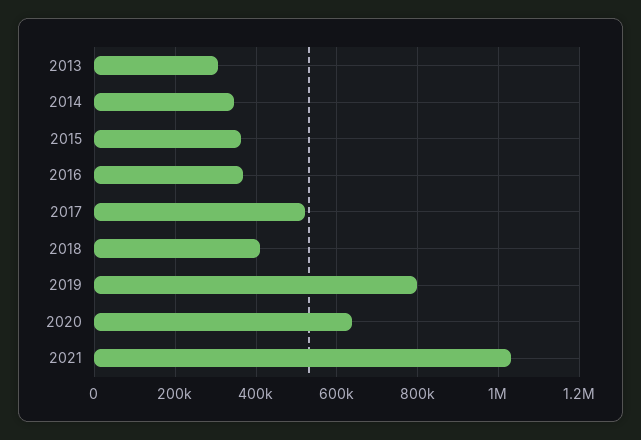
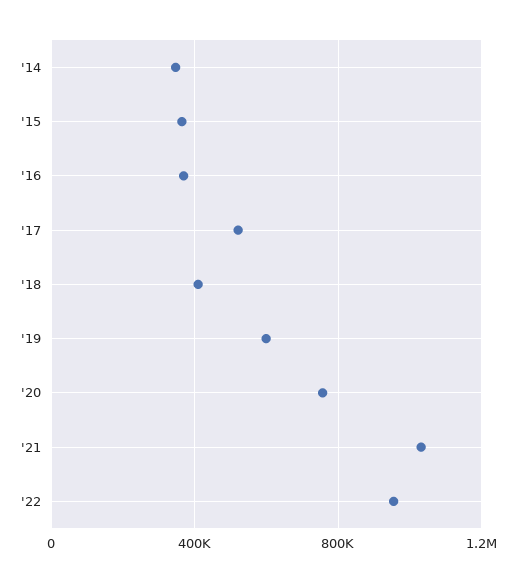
2013: 300000 -> none
2019: 800000 -> 600000
2020: 640000 -> 750000
'22: none -> 950000

